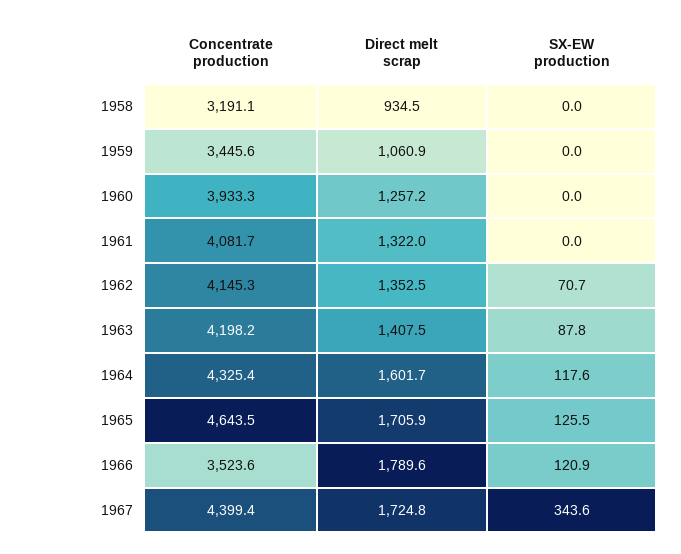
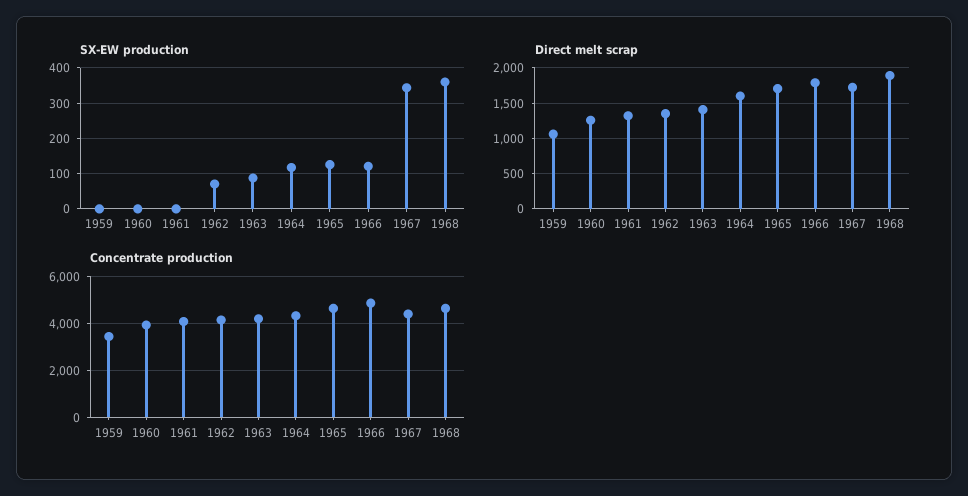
Concentrate production, 1958: 3191.1 -> none
Direct melt scrap, 1958: 934.5 -> none
SX-EW production, 1958: 0 -> none
Concentrate production, 1966: 3523.6 -> 5000
SX-EW production, 1968: none -> 360
Direct melt scrap, 1968: none -> 1900
Concentrate production, 1968: none -> 4500

